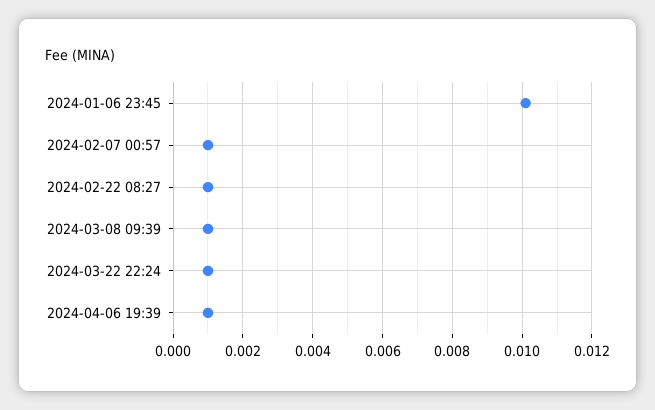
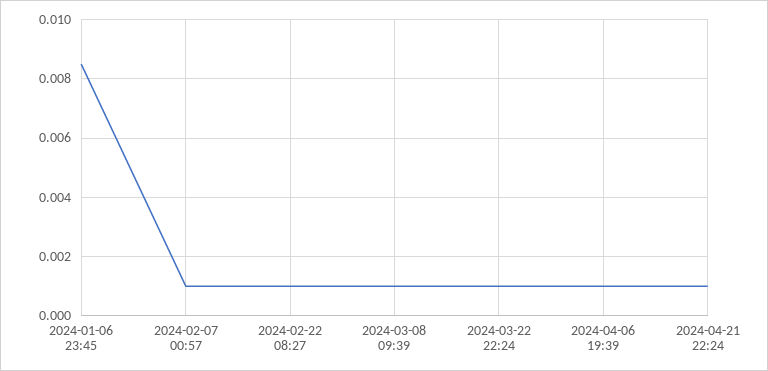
2024-01-06 23:45: 0.01 -> 0.0085
2024-04-21 22:24: none -> 0.001

